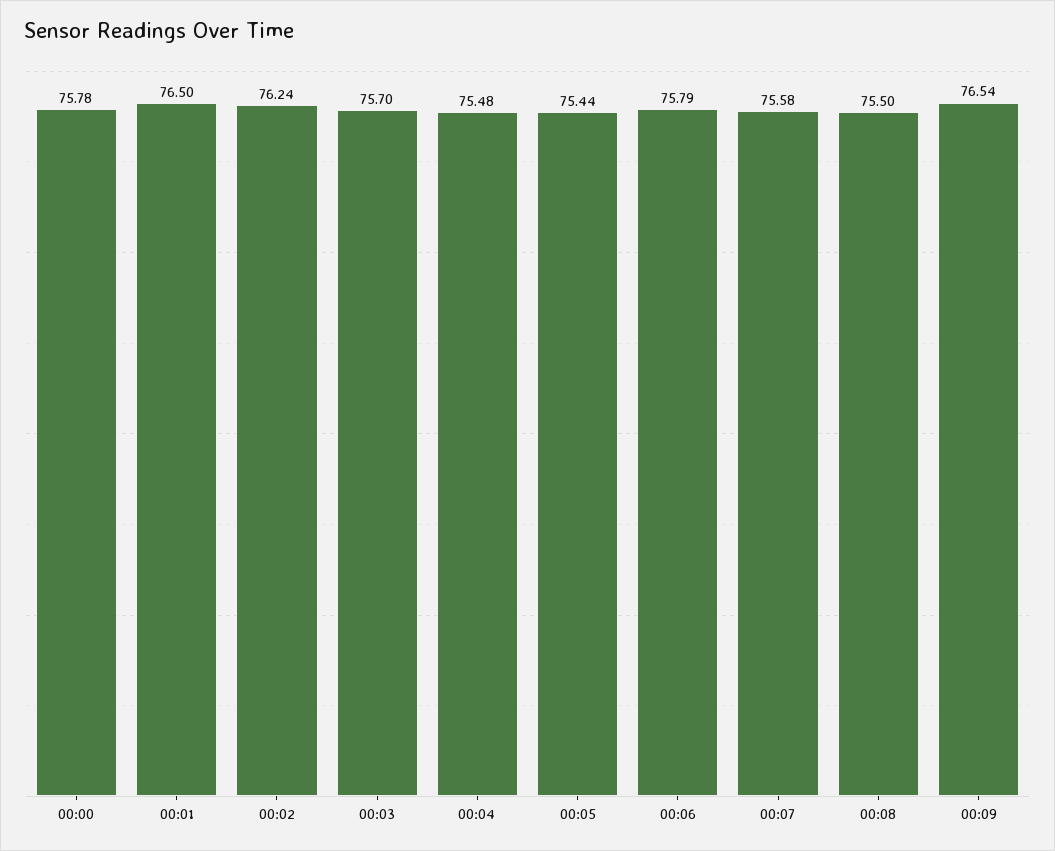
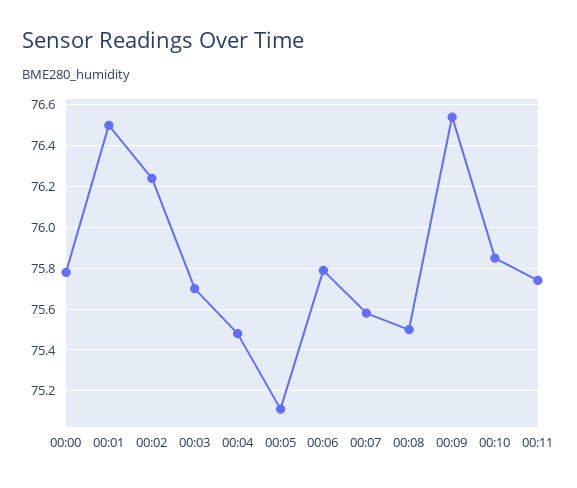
00:05: 75.44 -> 75.1
00:10: none -> 75.85
00:11: none -> 75.75

